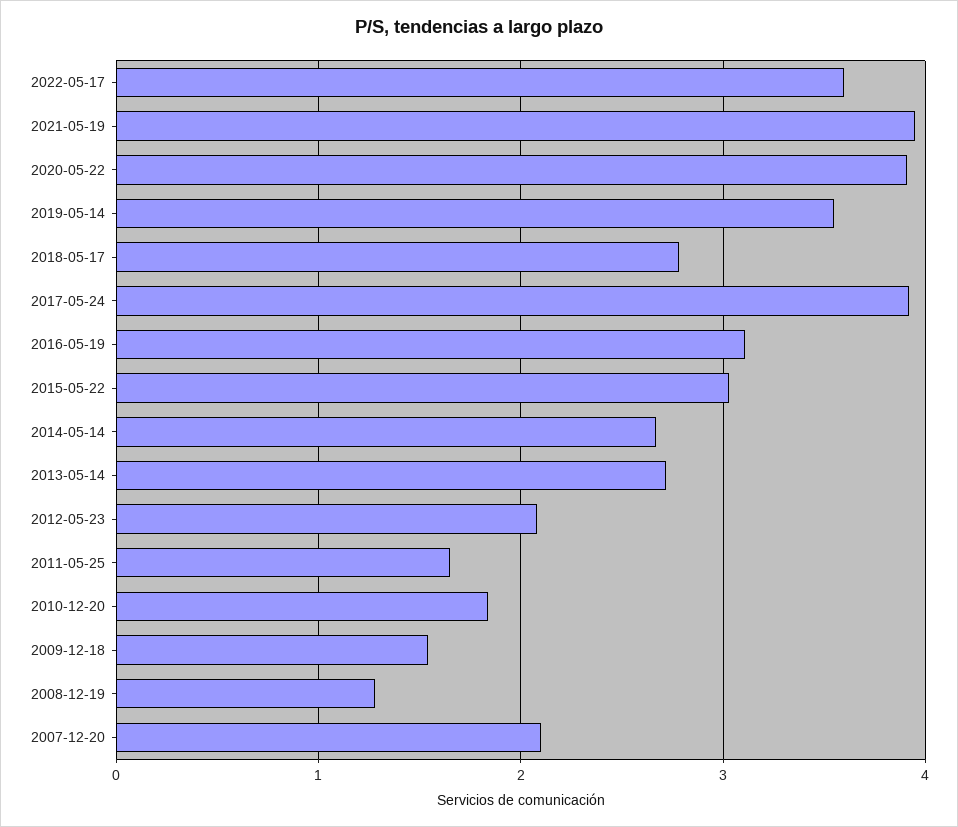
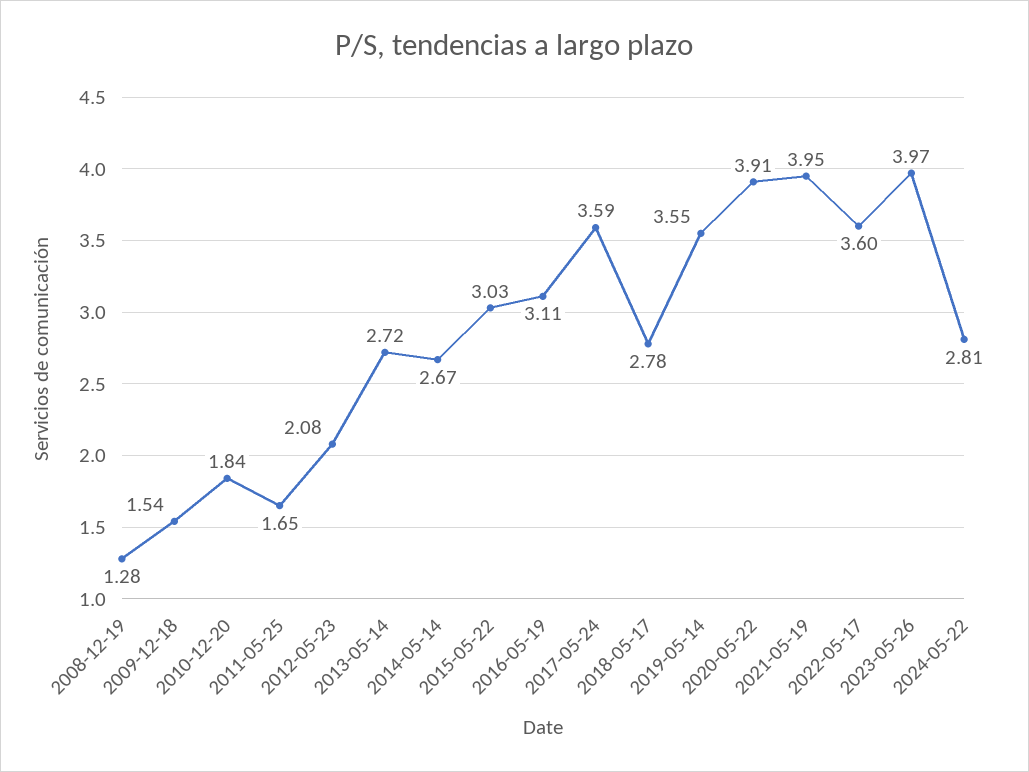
2017-05-24: 3.9 -> 3.59
2007-12-20: 2.1 -> none
2023-05-26: none -> 3.97
2024-05-22: none -> 2.81

